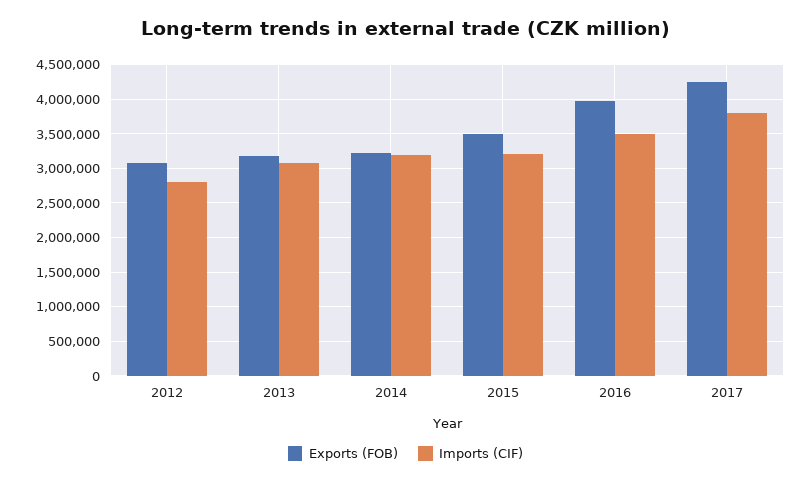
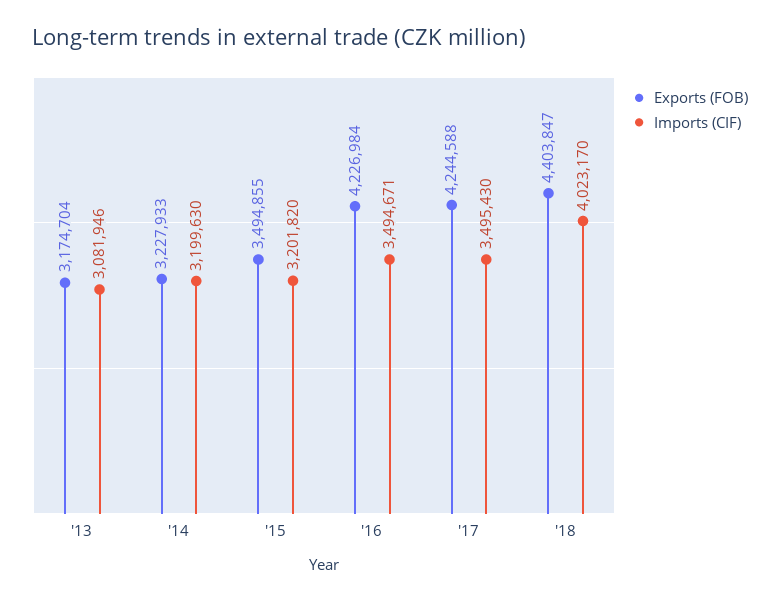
Exports (FOB), 2012: 3100000 -> none
Imports (CIF), 2012: 2800000 -> none
Exports (FOB), 2016: 4000000 -> 4226984
Imports (CIF), 2017: 3800000 -> 3495430
Exports (FOB), '18: none -> 4403847
Imports (CIF), '18: none -> 4023170

